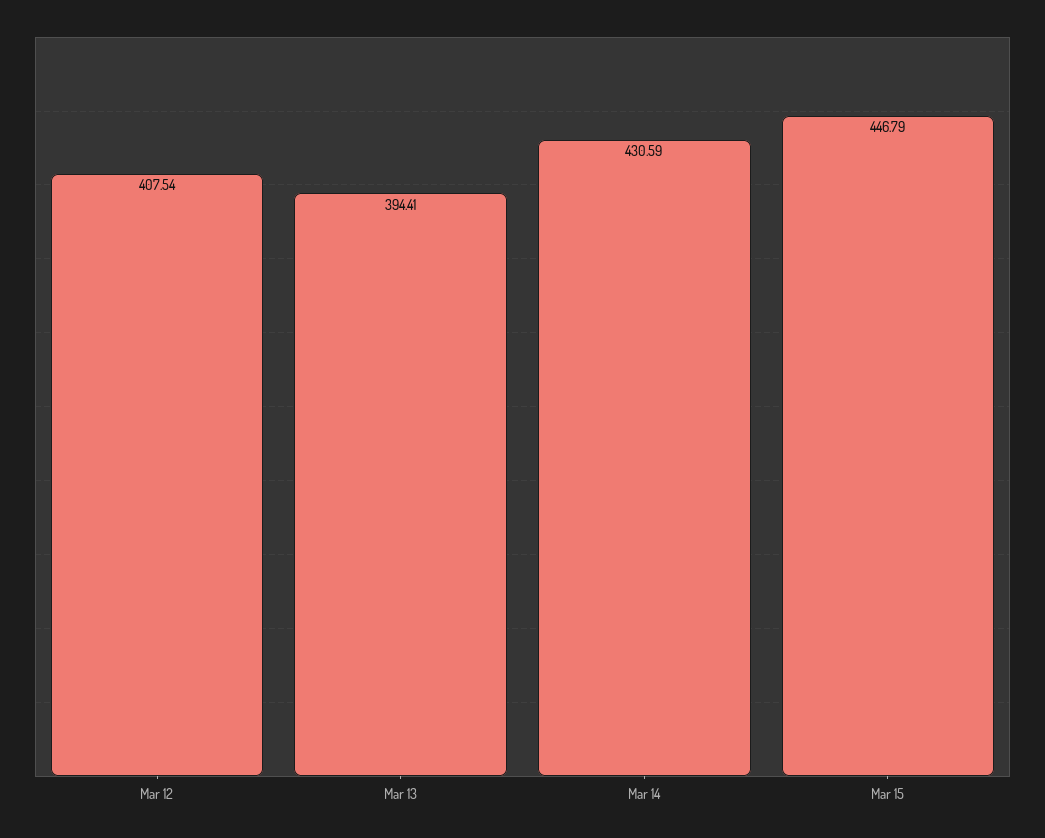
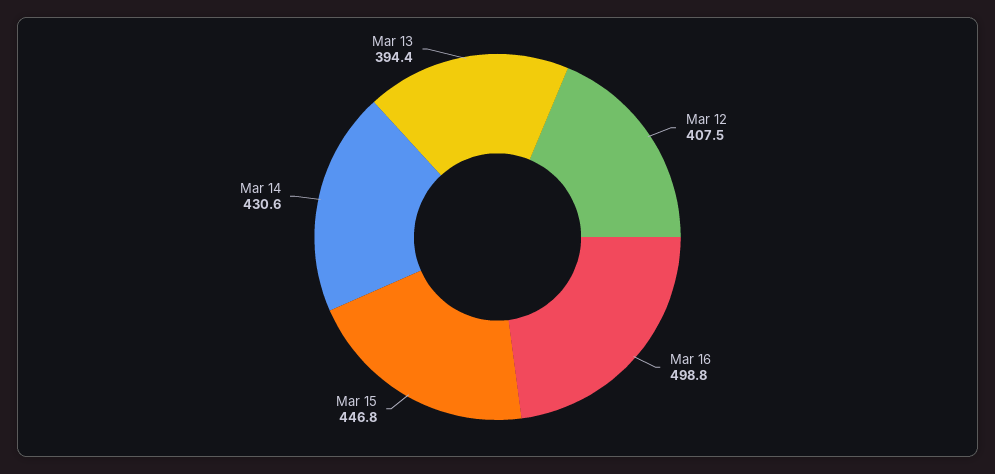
Mar 16: none -> 498.8

